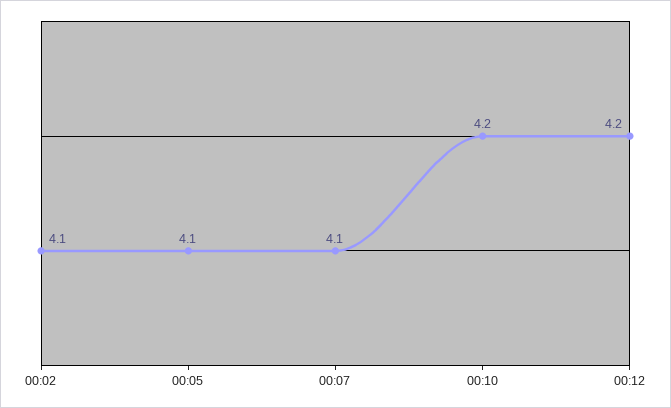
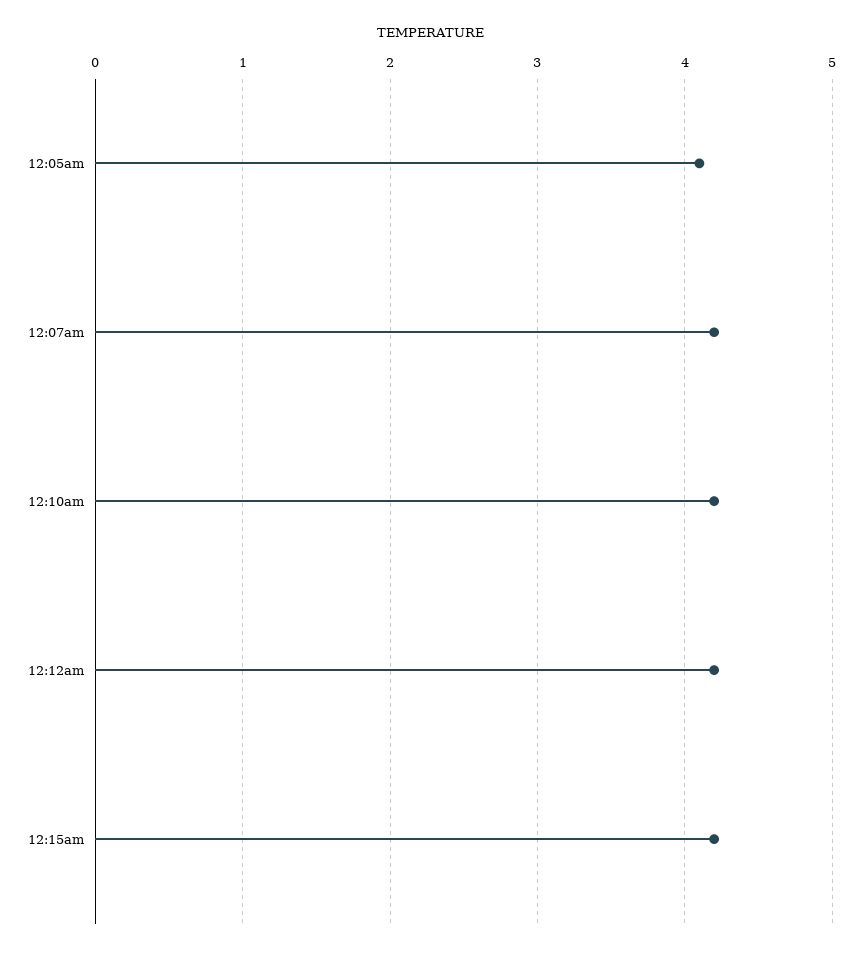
00:02: 4.1 -> none
00:07: 4.1 -> 4.2
12:15am: none -> 4.2

